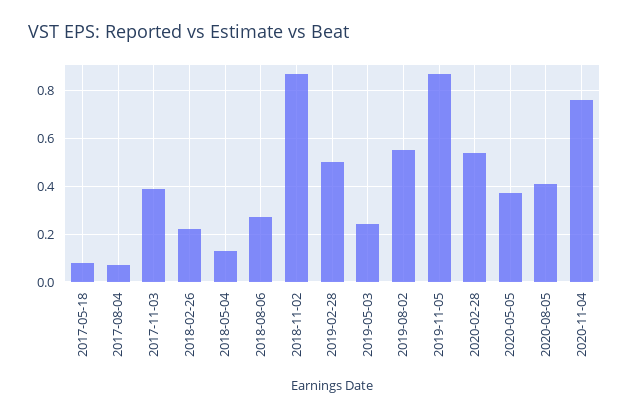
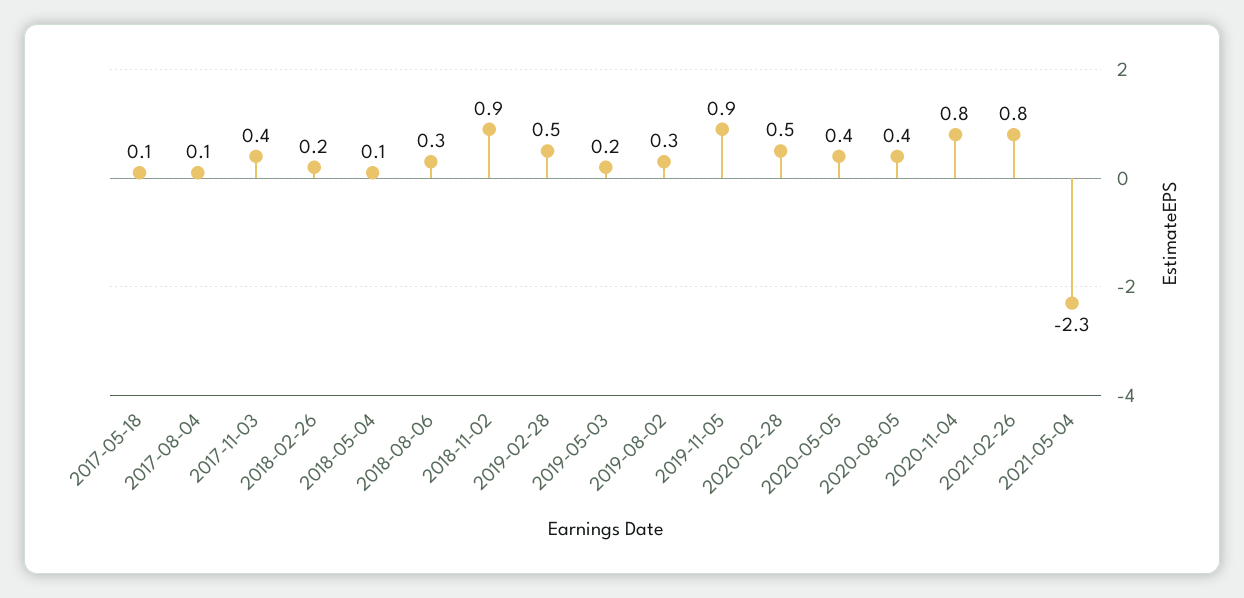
2019-08-02: 0.55 -> 0.3
2021-02-26: none -> 0.8
2021-05-04: none -> -2.3

